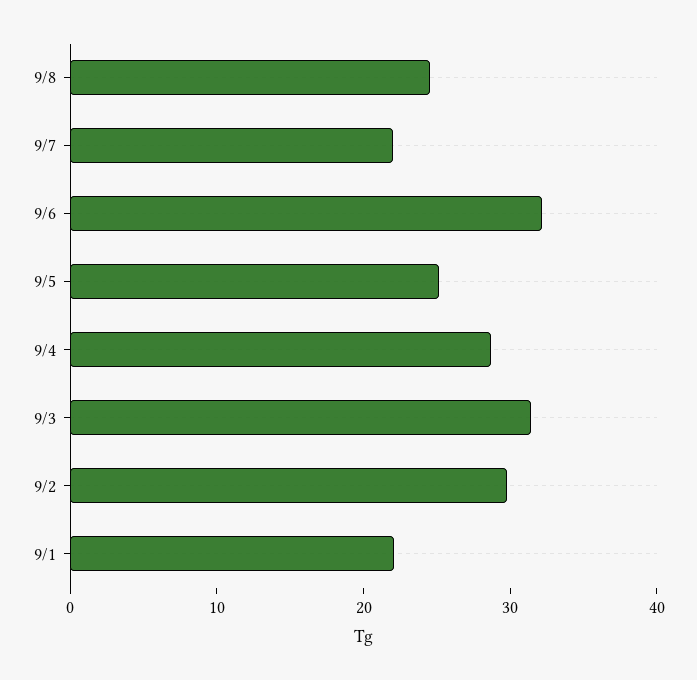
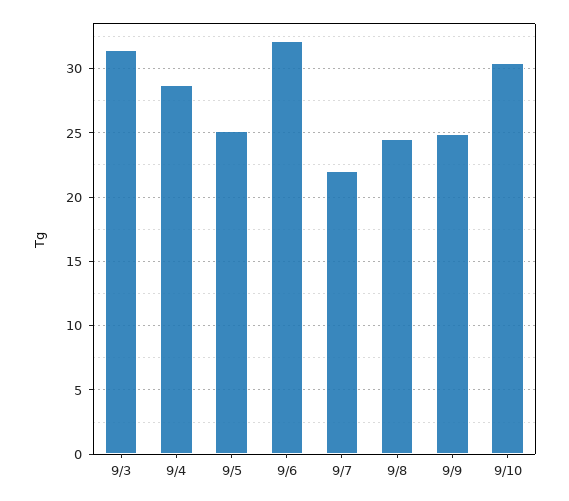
9/2: 30 -> none
9/1: 22 -> none
9/9: none -> 25
9/10: none -> 30.5

